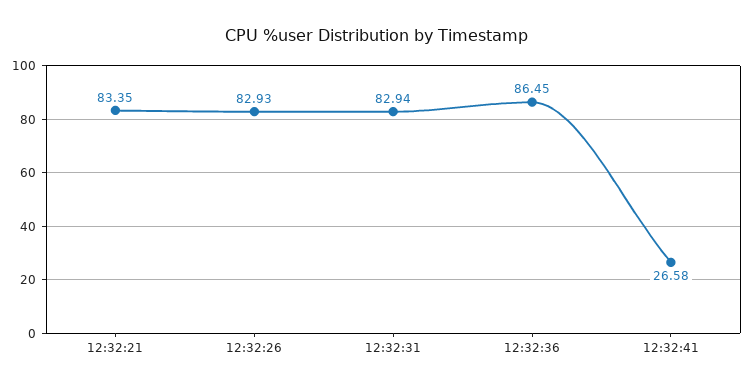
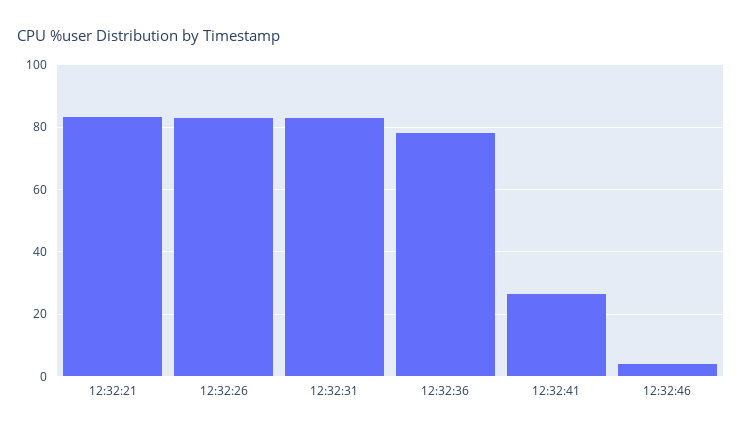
12:32:36: 86.45 -> 78
12:32:46: none -> 4

